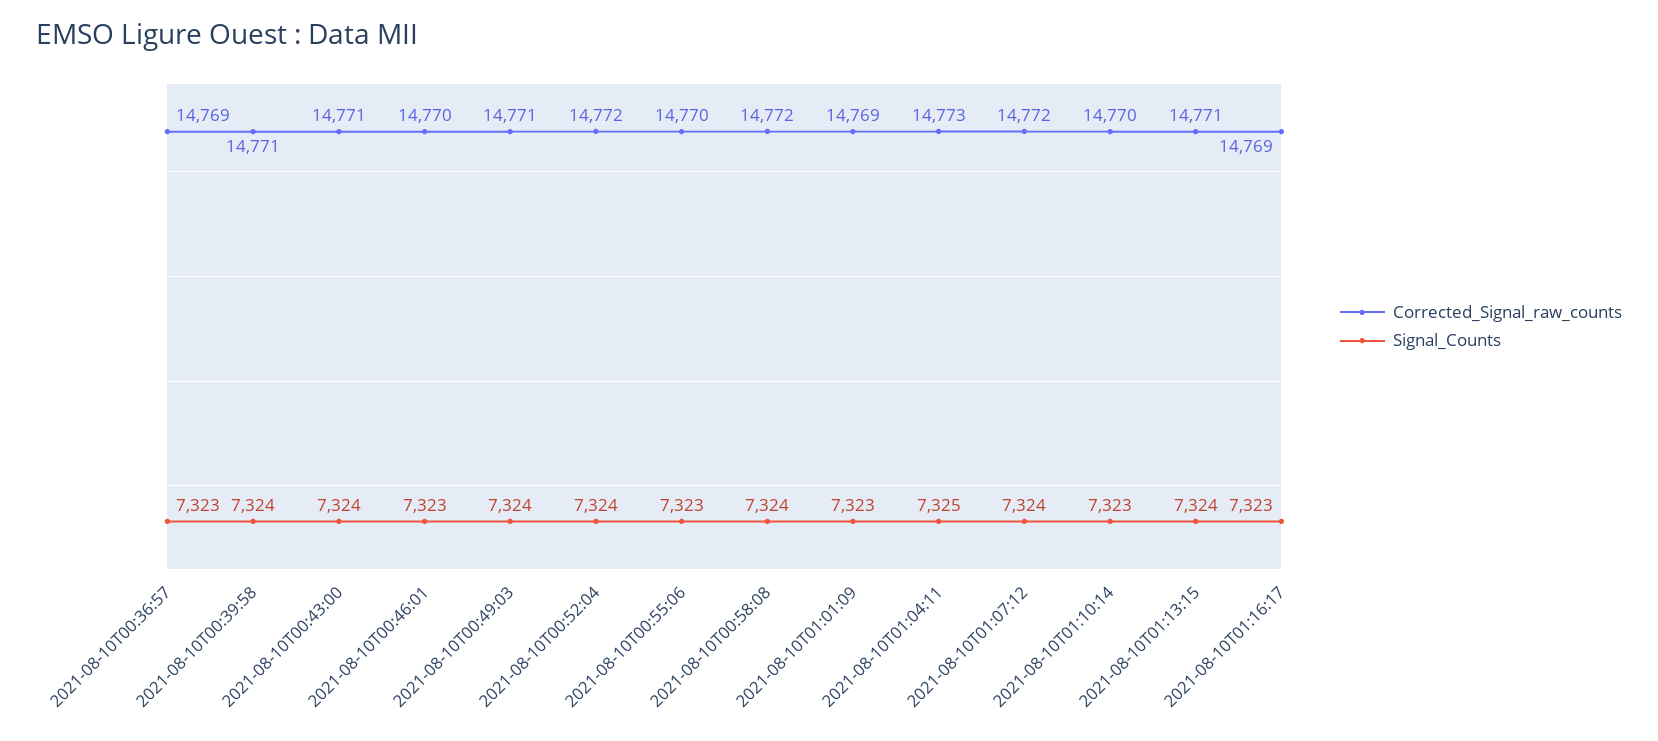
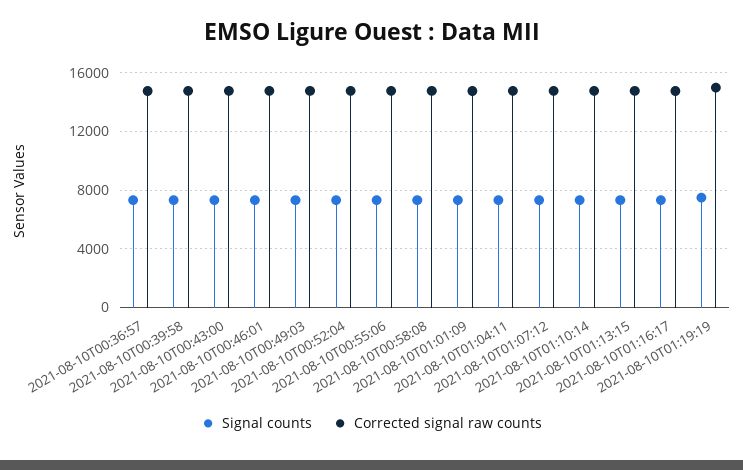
Signal_Counts, 2021-08-10T01:19:19: none -> 7500
Corrected_Signal_raw_counts, 2021-08-10T01:19:19: none -> 15000

